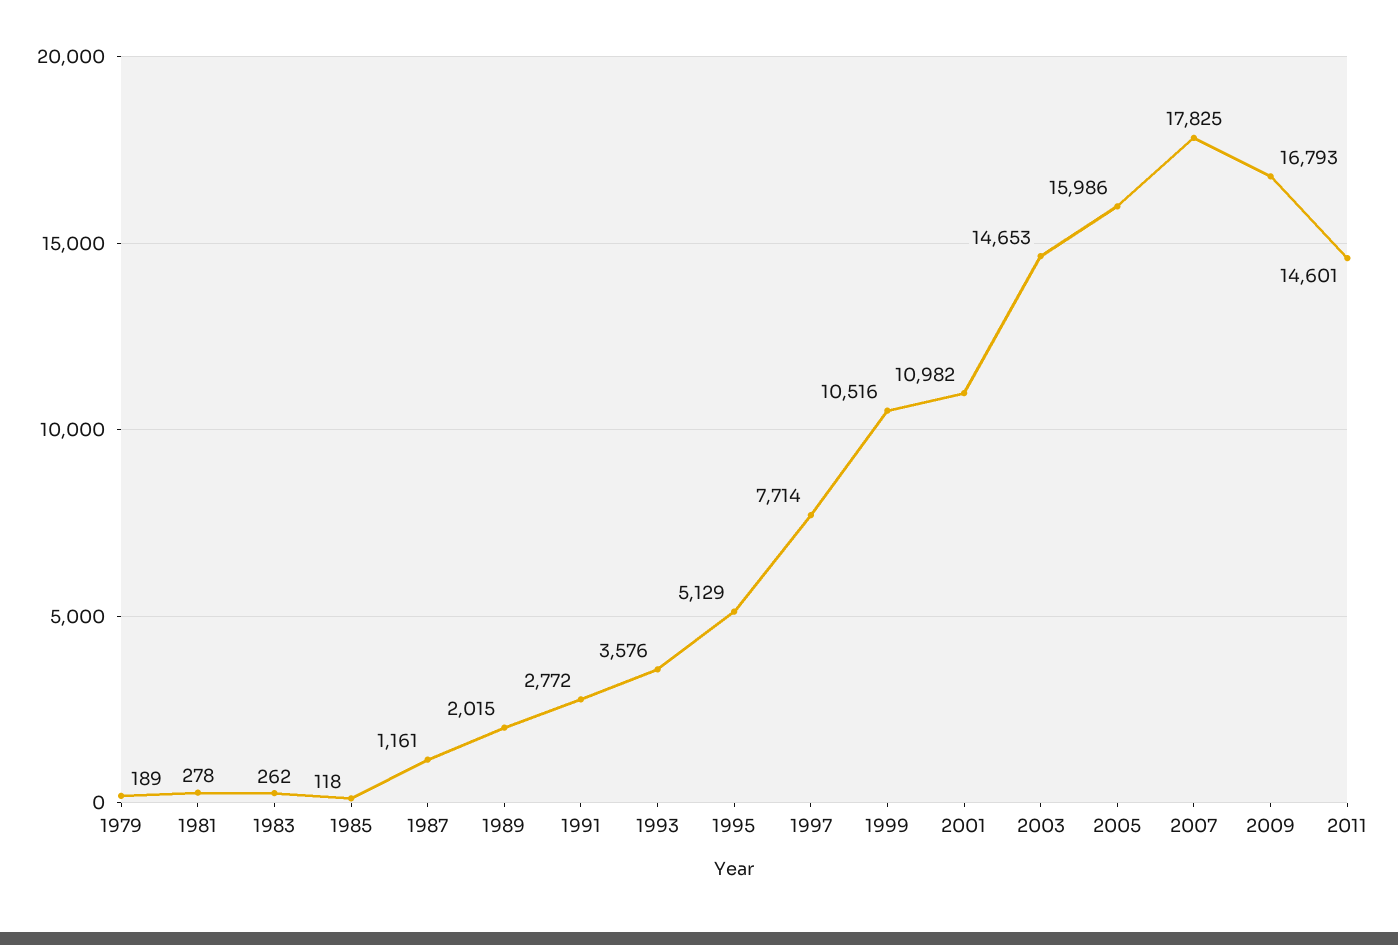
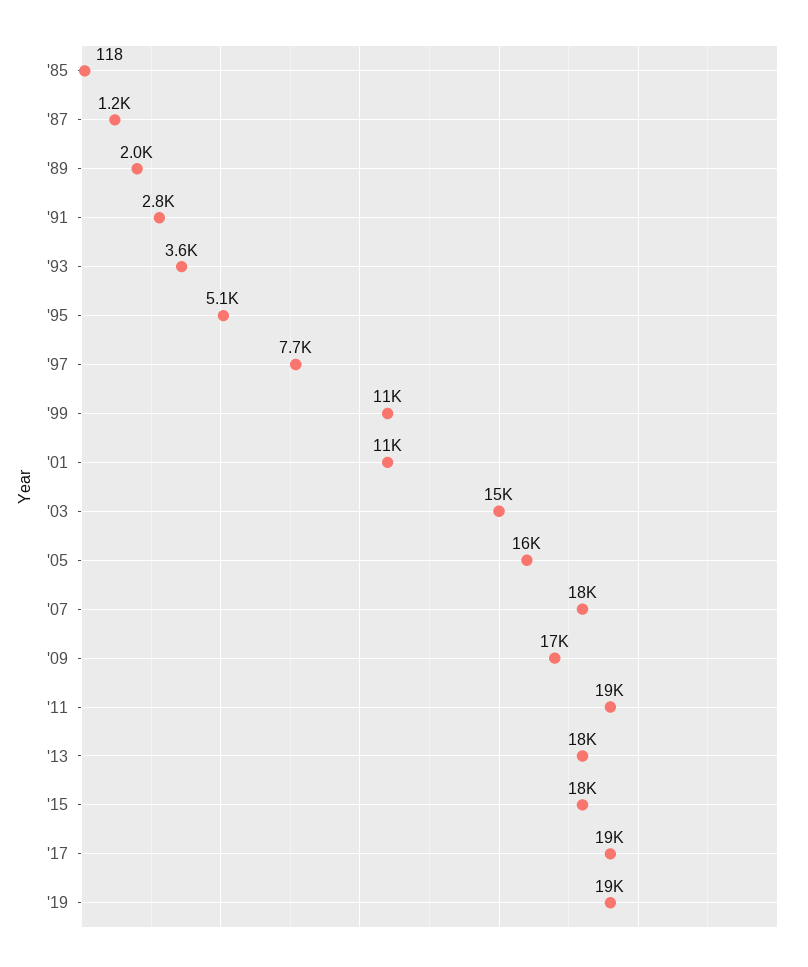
1979: 189 -> none
1981: 278 -> none
1983: 262 -> none
2011: 14601 -> 19000
'13: none -> 18000
'15: none -> 18000
'17: none -> 19000
'19: none -> 19000

